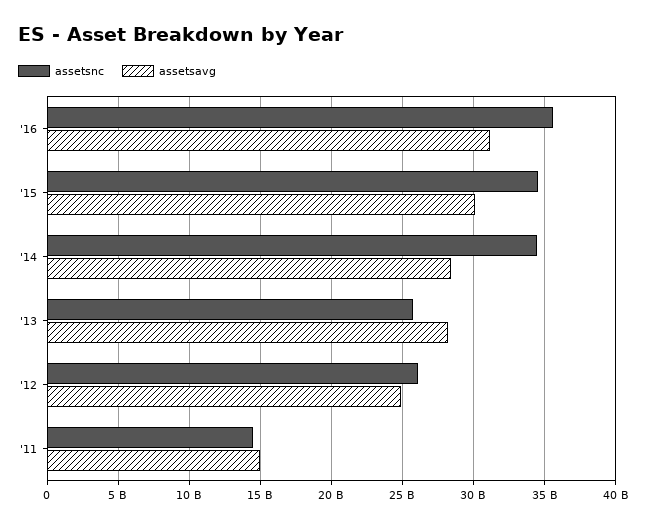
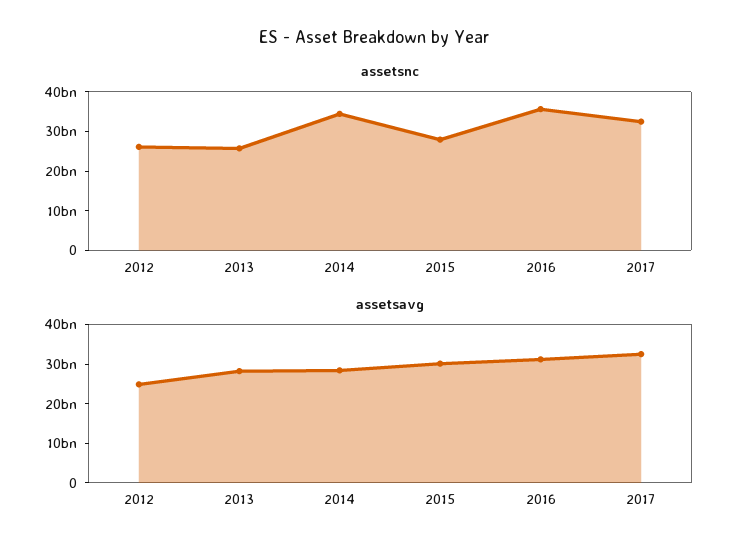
assetsnc, '15: 34500000000 -> 27500000000
assetsnc, '11: 14500000000 -> none
assetsavg, '11: 15000000000 -> none
assetsnc, 2017: none -> 32500000000
assetsavg, 2017: none -> 32500000000

